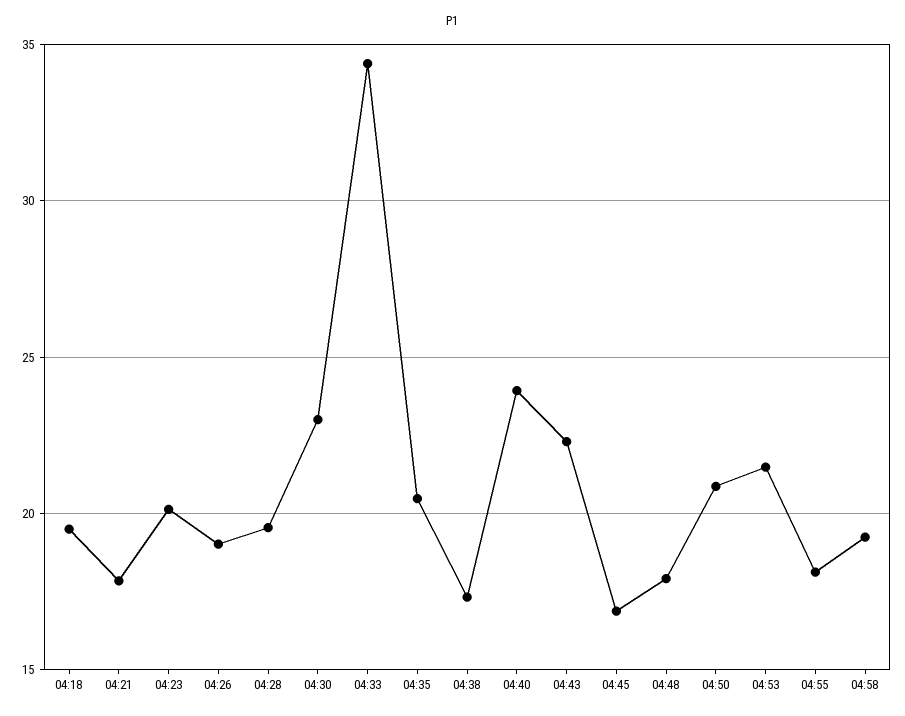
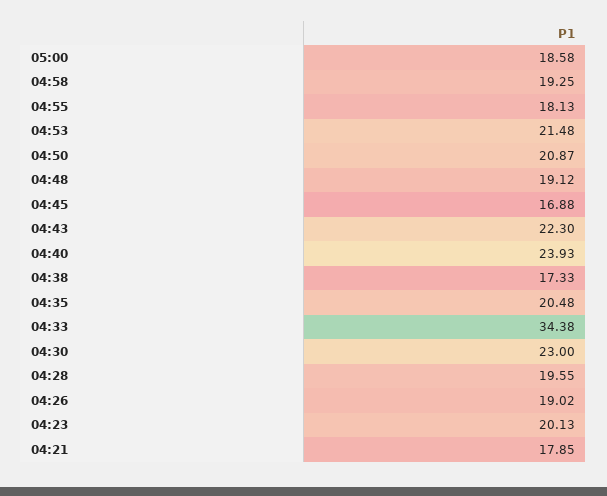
04:18: 19.5 -> none
04:48: 18 -> 19.12
05:00: none -> 18.58

